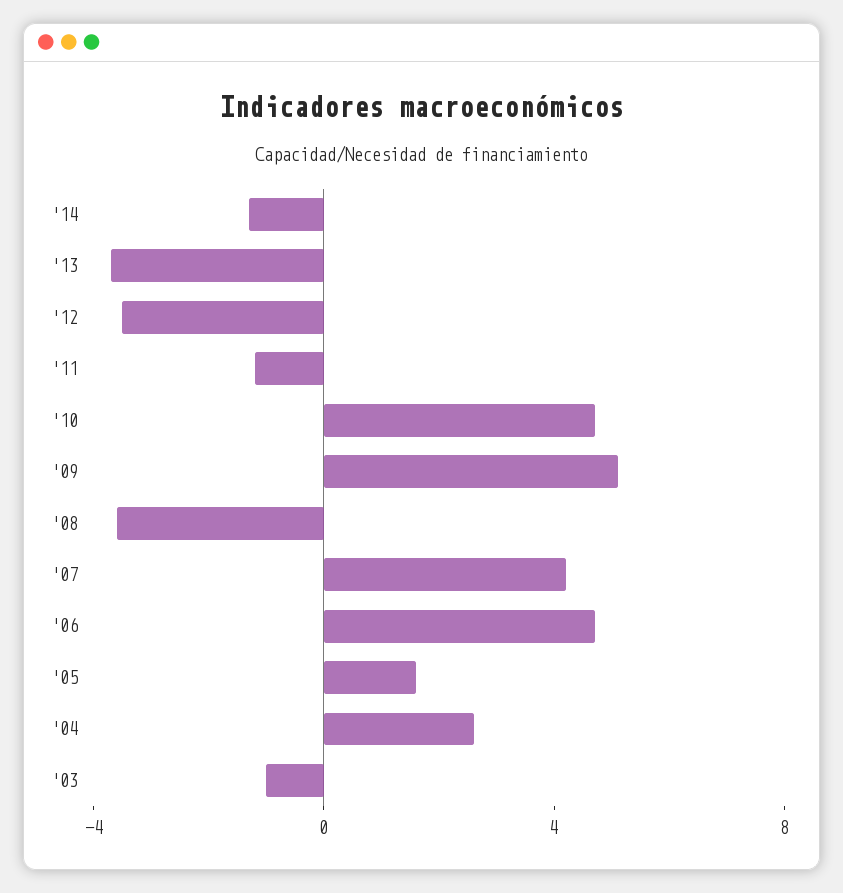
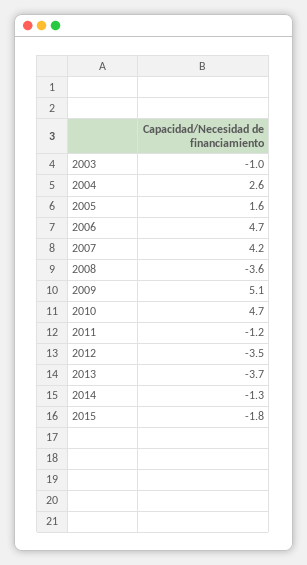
2015: none -> -1.8

